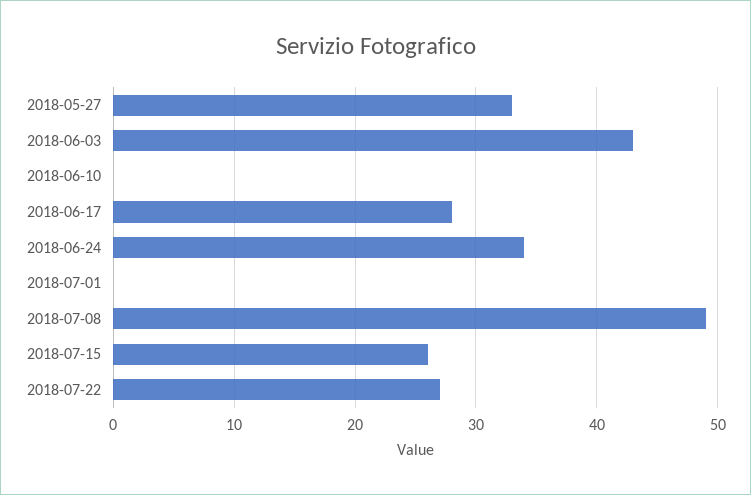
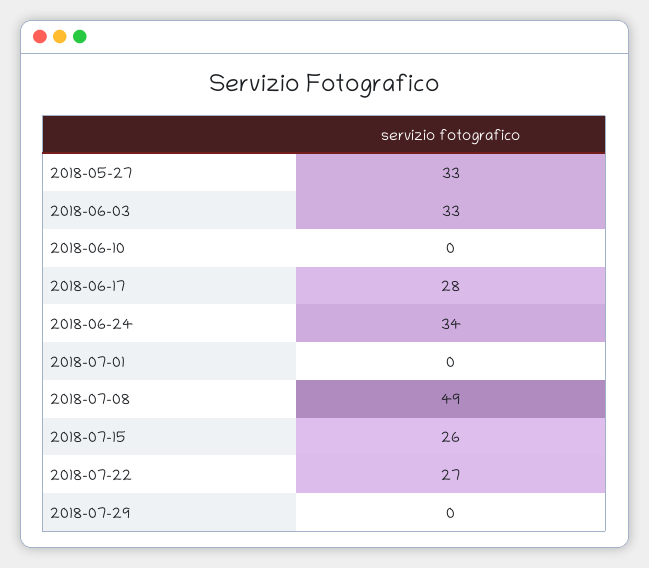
2018-06-03: 43 -> 33
2018-07-29: none -> 0

